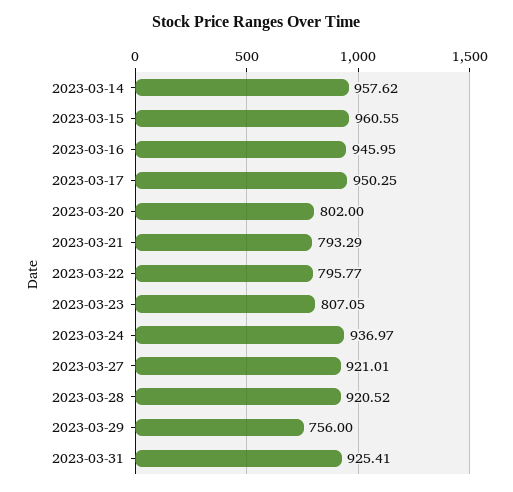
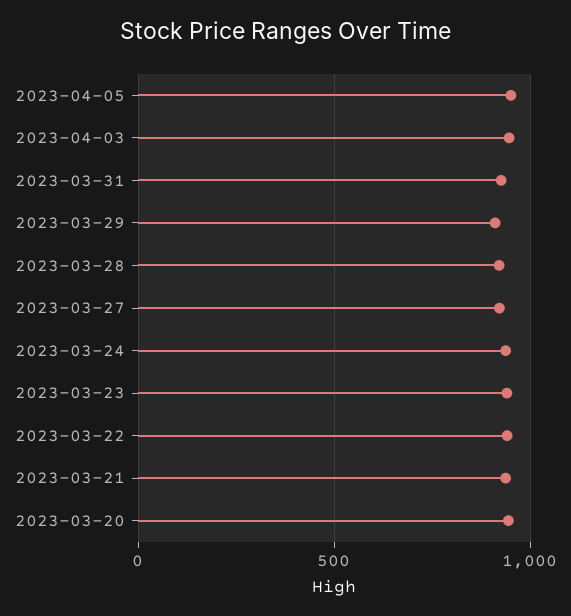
2023-03-14: 957.62 -> none
2023-03-15: 960.55 -> none
2023-03-16: 945.95 -> none
2023-03-17: 950.25 -> none
2023-03-20: 802 -> 950
2023-03-21: 793.29 -> 950
2023-03-22: 795.77 -> 950
2023-03-23: 807.05 -> 950
2023-03-29: 756 -> 900
2023-04-05: none -> 950
2023-04-03: none -> 950

